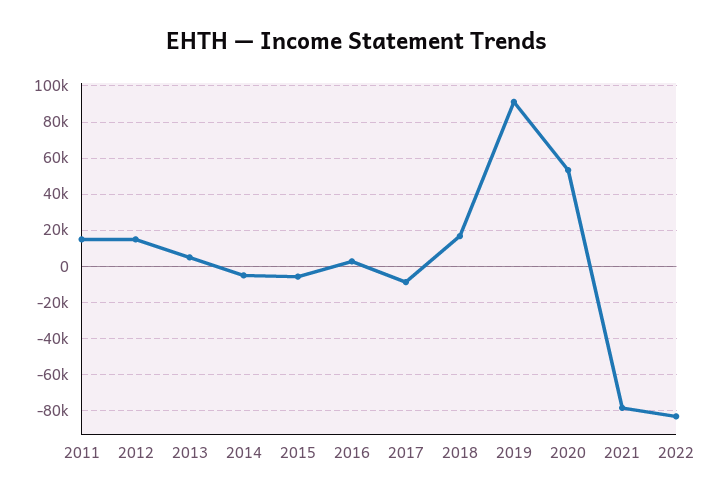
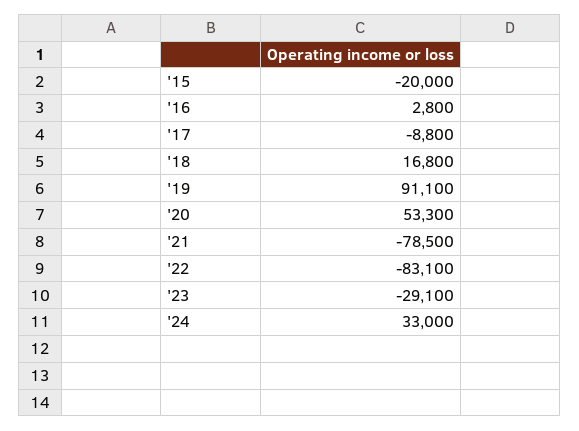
2011: 15000 -> none
2012: 15000 -> none
2013: 5000 -> none
2014: -5000 -> none
2015: -5000 -> -20000
'23: none -> -29100
'24: none -> 33000

